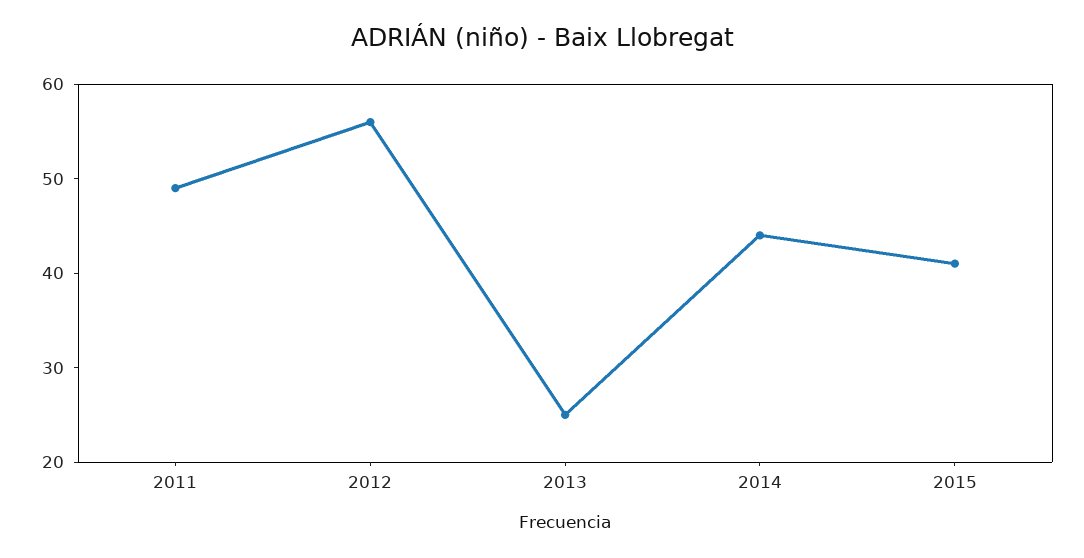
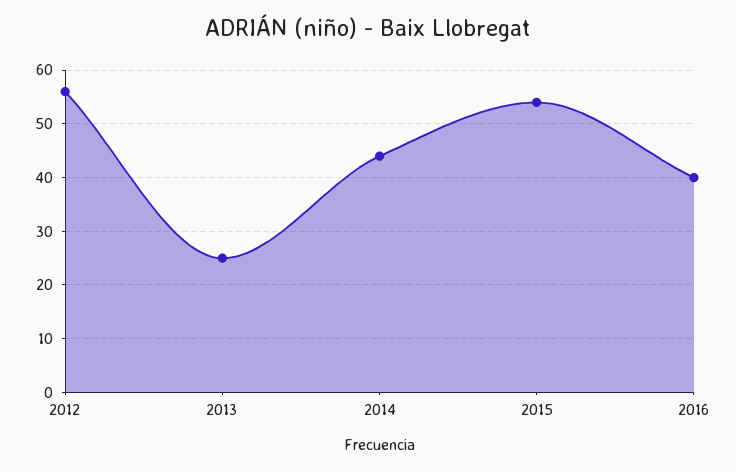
2011: 49 -> none
2015: 41 -> 55
2016: none -> 40

